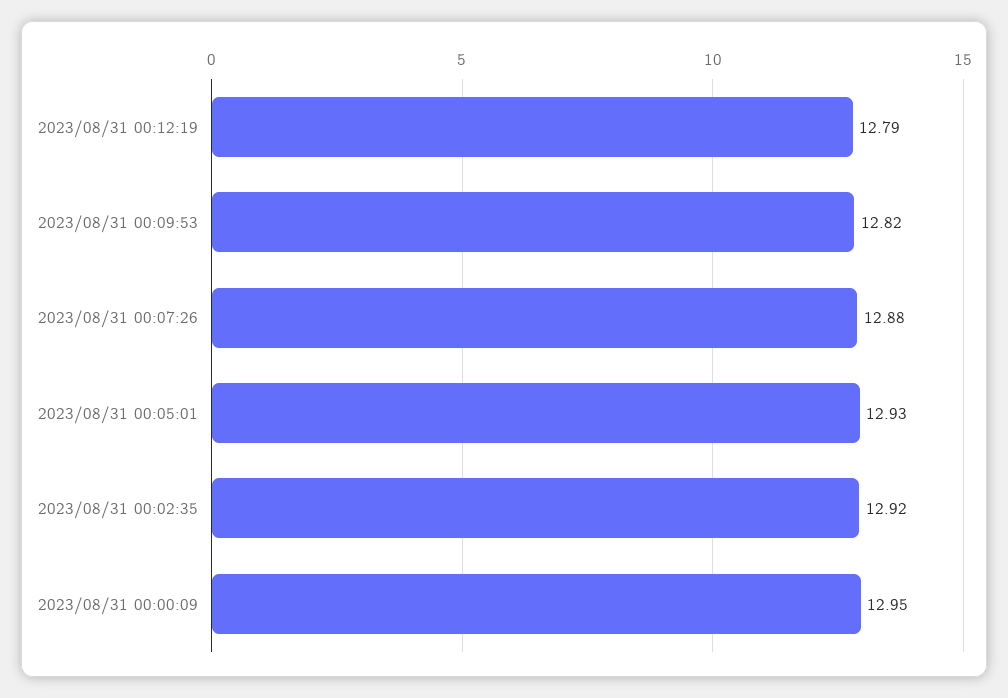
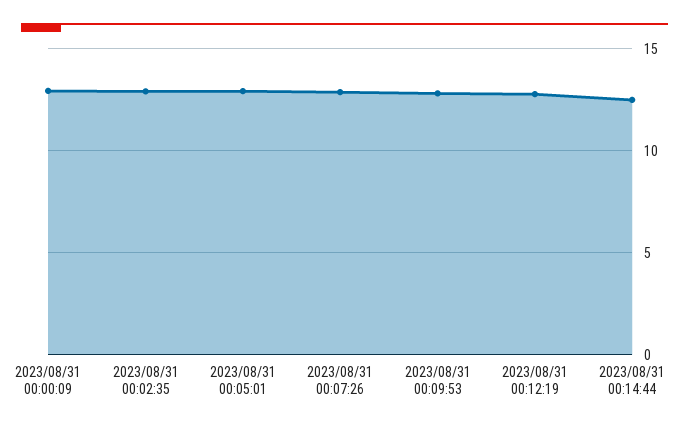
2023/08/31 00:14:44: none -> 12.5

